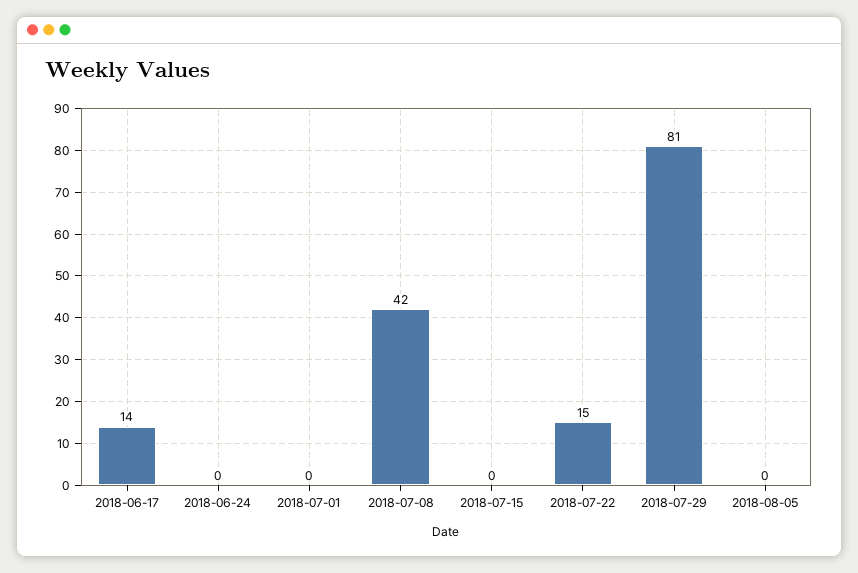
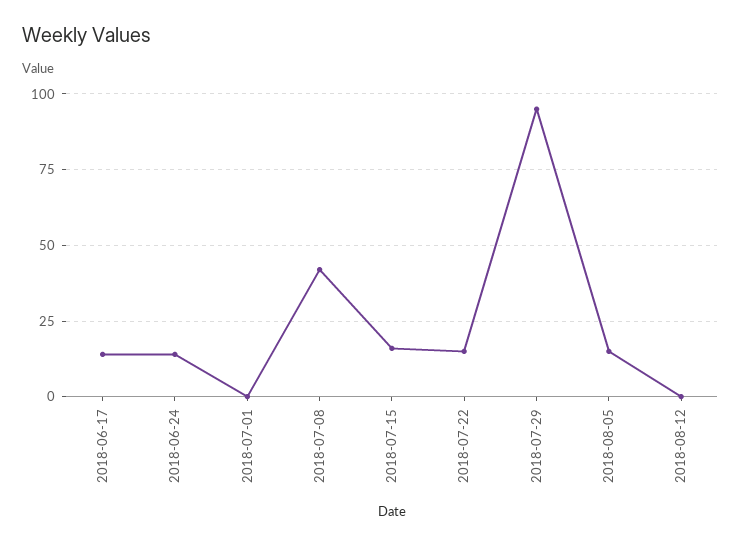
2018-06-24: 0 -> 15
2018-07-15: 0 -> 15
2018-07-29: 81 -> 95
2018-08-05: 0 -> 15
2018-08-12: none -> 0

